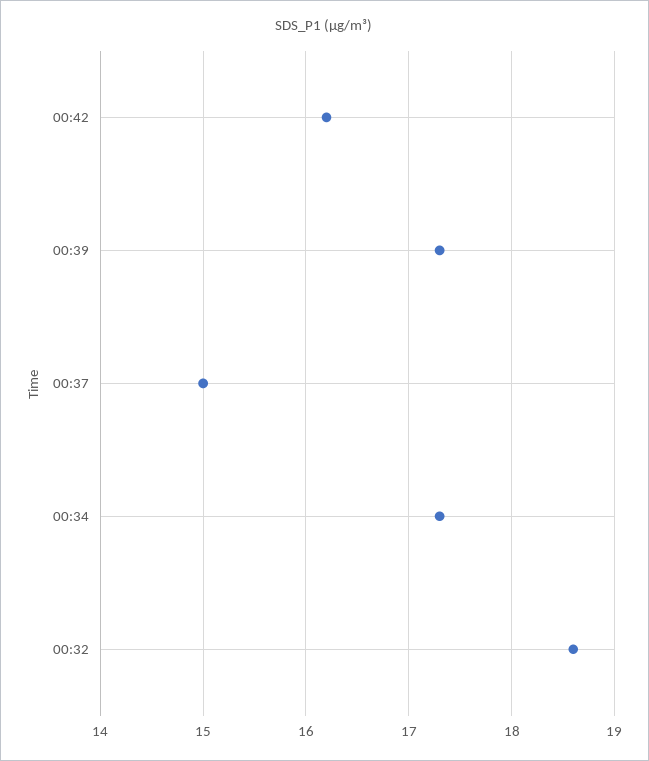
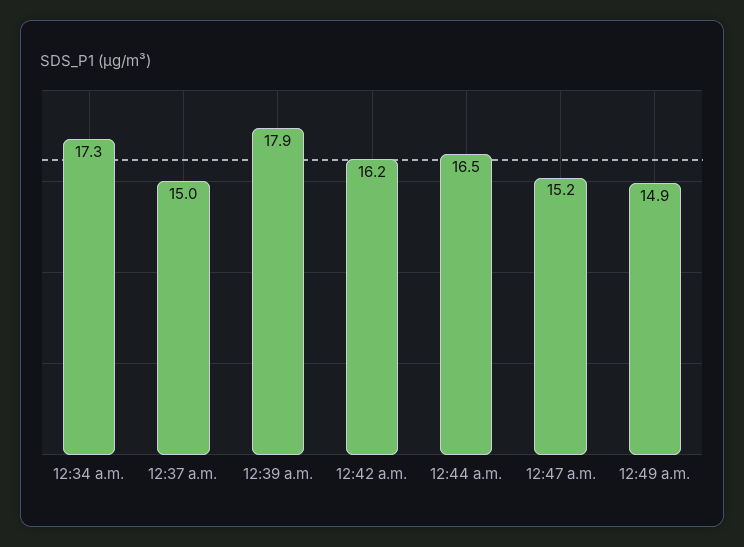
00:39: 17.3 -> 17.9
00:32: 18.6 -> none
12:44 a.m.: none -> 16.5
12:47 a.m.: none -> 15.2
12:49 a.m.: none -> 14.9

